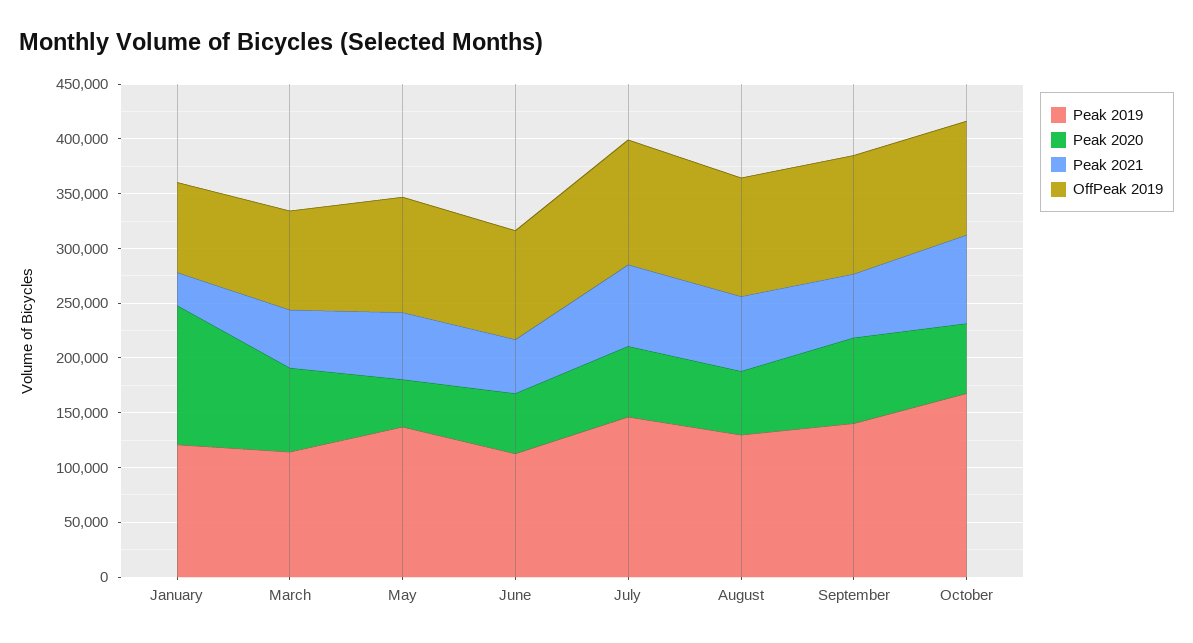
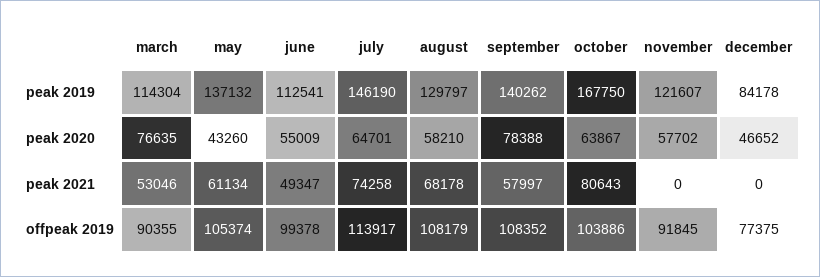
Peak 2019, January: 120000 -> none
Peak 2020, January: 130000 -> none
Peak 2021, January: 30000 -> none
OffPeak 2019, January: 80000 -> none
Peak 2019, november: none -> 121607
Peak 2019, december: none -> 84178
Peak 2020, november: none -> 57702
Peak 2020, december: none -> 46652
Peak 2021, november: none -> 0
Peak 2021, december: none -> 0
OffPeak 2019, november: none -> 91845
OffPeak 2019, december: none -> 77375

